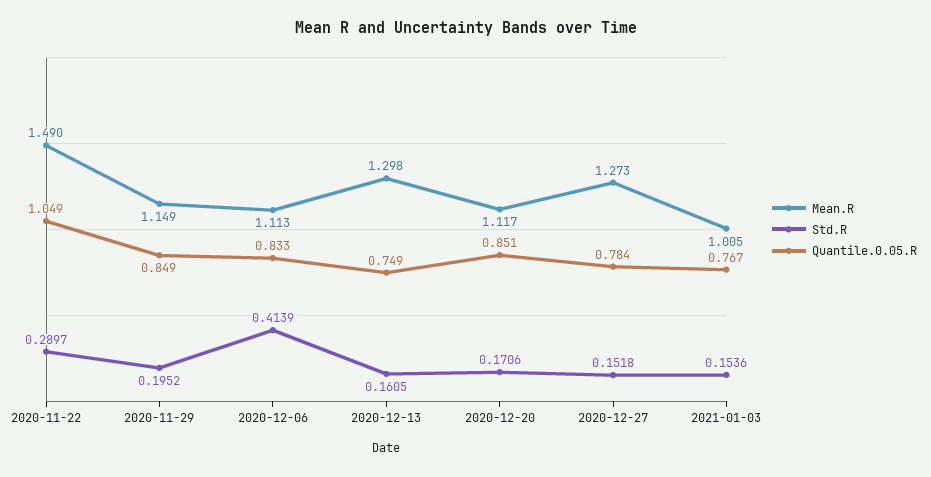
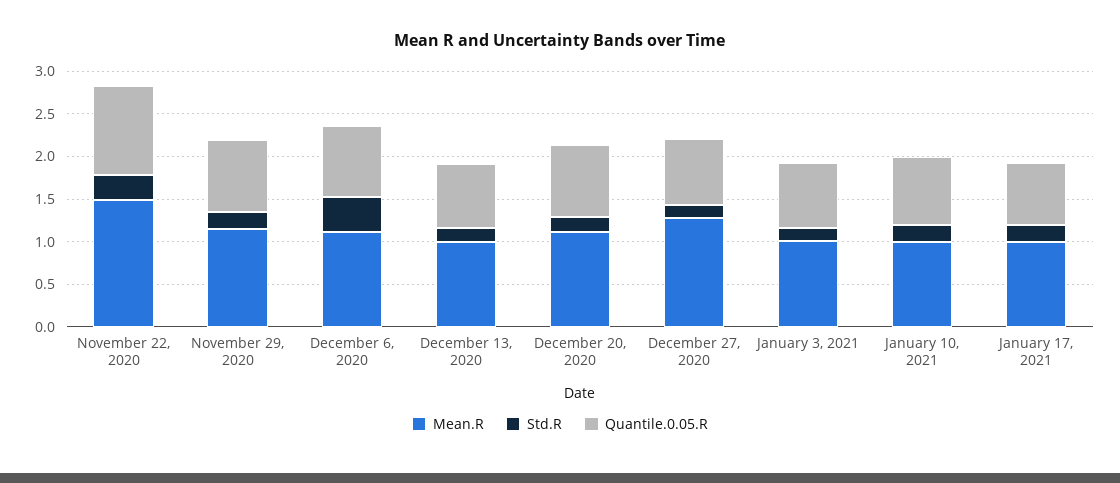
Mean.R, 2020-12-13: 1.298 -> 1
Mean.R, January 10, 2021: none -> 1
Std.R, January 10, 2021: none -> 0.2
Quantile.0.05.R, January 10, 2021: none -> 0.8
Mean.R, January 17, 2021: none -> 1
Std.R, January 17, 2021: none -> 0.2
Quantile.0.05.R, January 17, 2021: none -> 0.7

